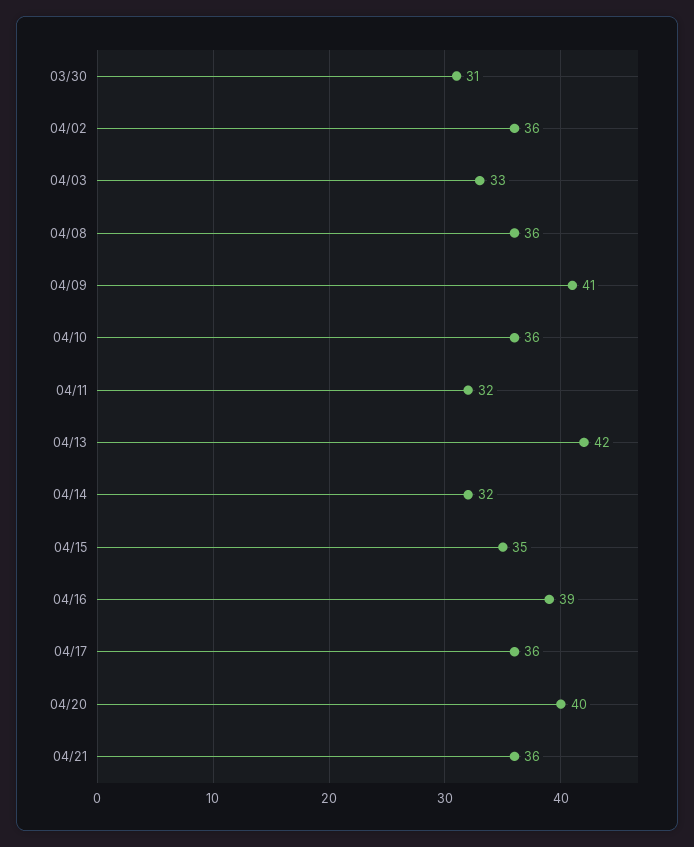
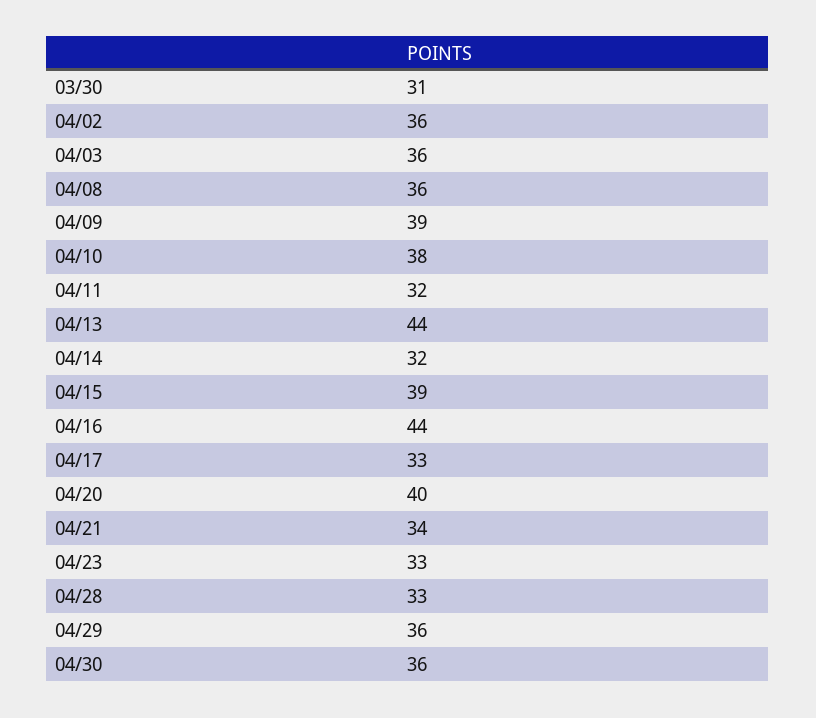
04/03: 33 -> 36
04/09: 41 -> 39
04/10: 36 -> 38
04/13: 42 -> 44
04/15: 35 -> 39
04/16: 39 -> 44
04/17: 36 -> 33
04/21: 36 -> 34
04/23: none -> 33
04/28: none -> 33
04/29: none -> 36
04/30: none -> 36

